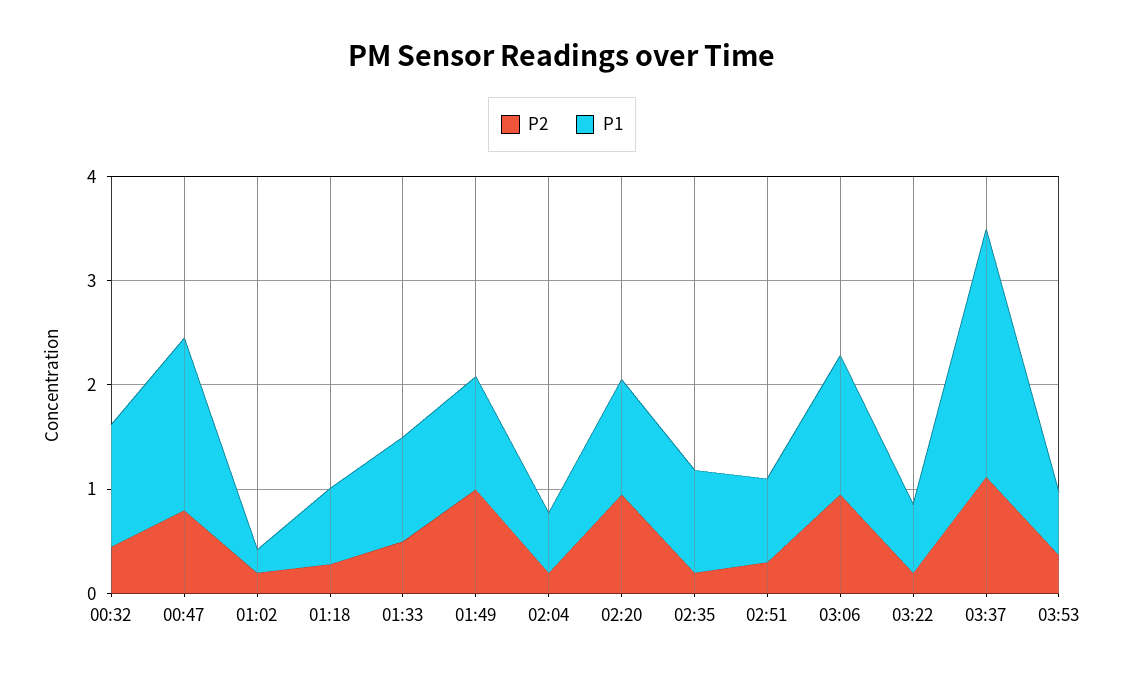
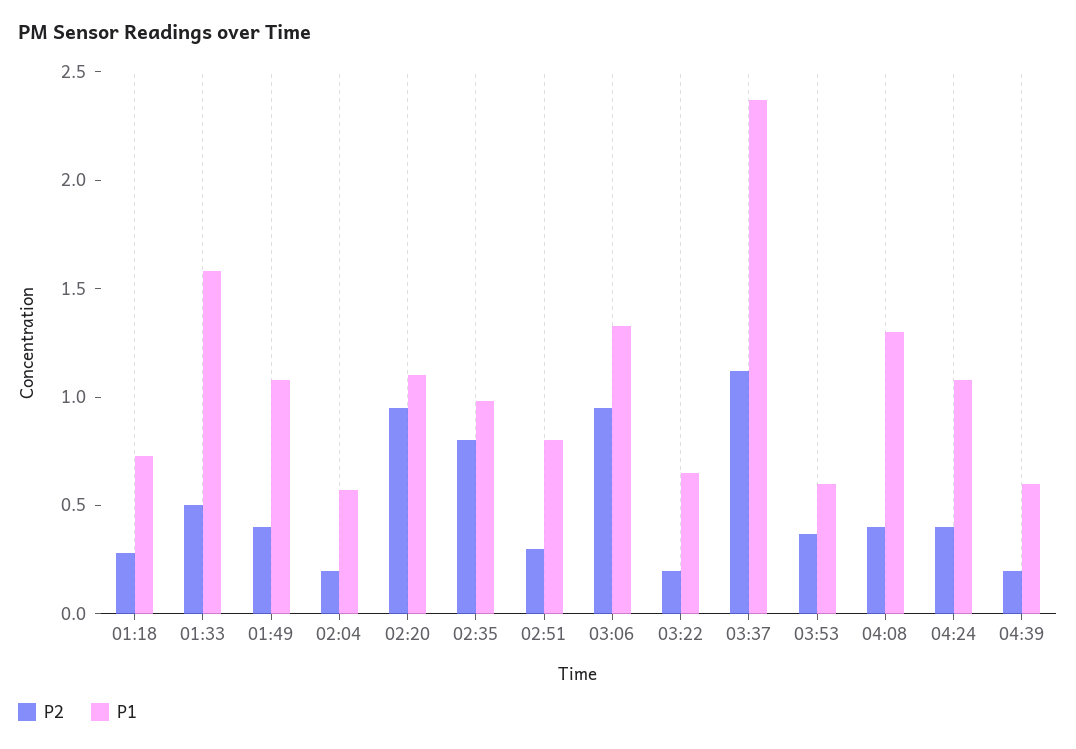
P2, 00:32: 0.4 -> none
P1, 00:32: 1.2 -> none
P2, 00:47: 0.8 -> none
P1, 00:47: 1.6 -> none
P2, 01:02: 0.2 -> none
P1, 01:02: 0.2 -> none
P1, 01:33: 1 -> 1.6
P2, 01:49: 1 -> 0.4
P2, 02:35: 0.2 -> 0.8
P2, 04:08: none -> 0.4
P1, 04:08: none -> 1.3
P2, 04:24: none -> 0.4
P1, 04:24: none -> 1.1
P2, 04:39: none -> 0.2
P1, 04:39: none -> 0.6

